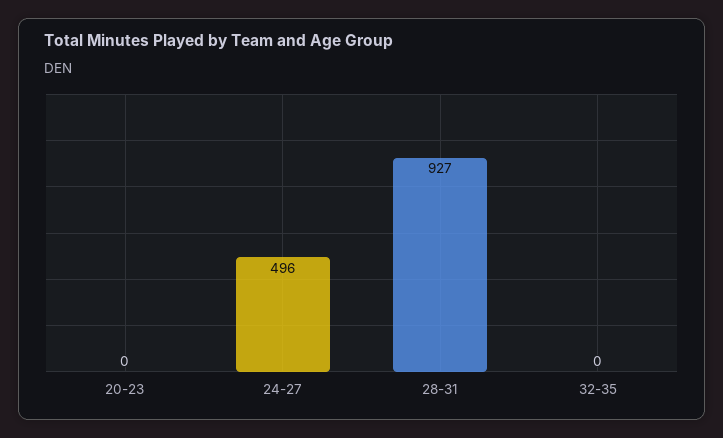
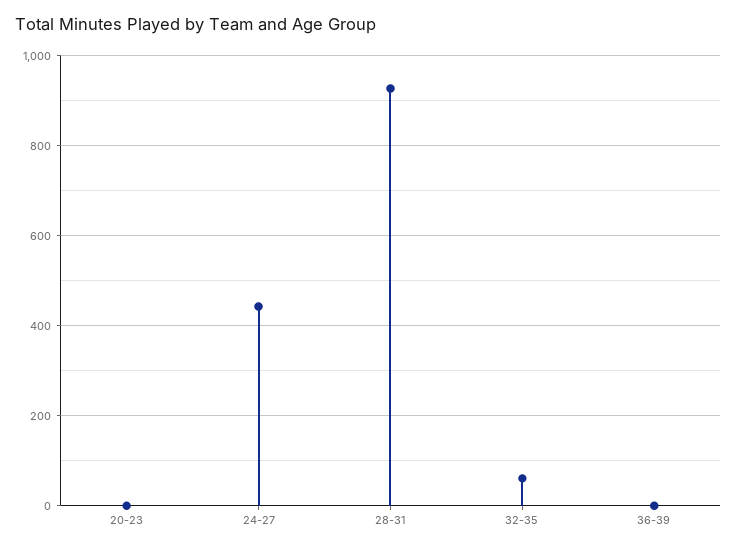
24-27: 496 -> 440
32-35: 0 -> 60
36-39: none -> 0

